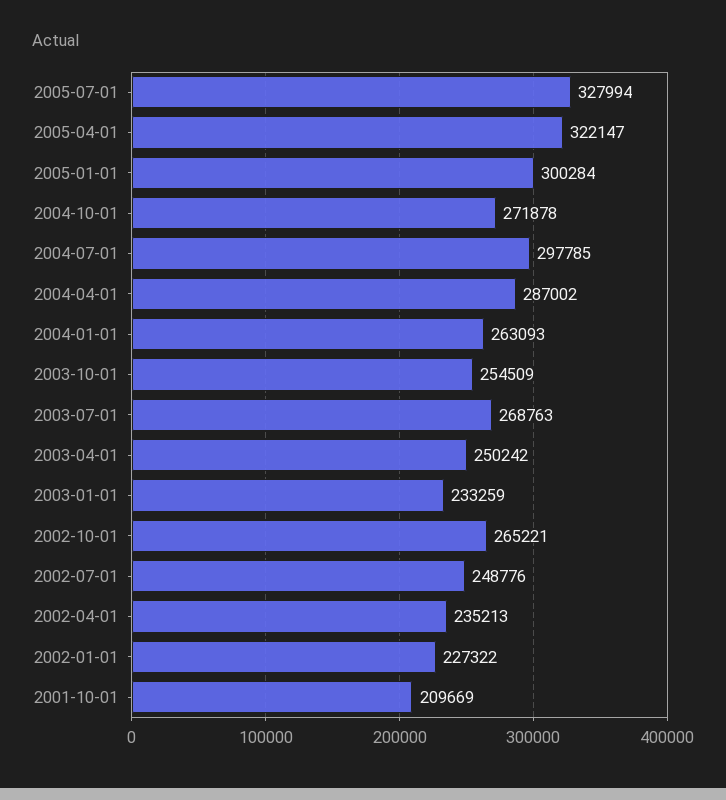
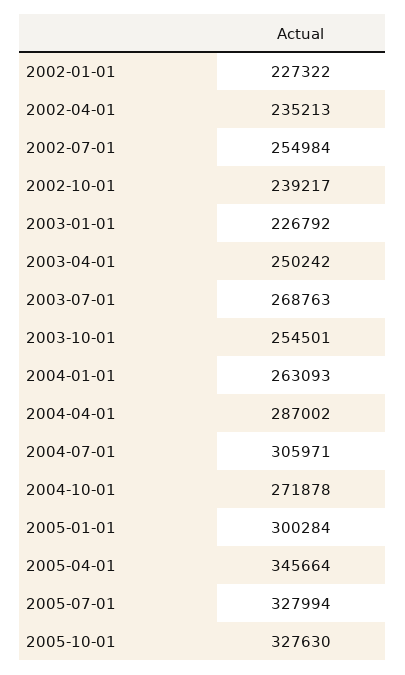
2005-04-01: 322147 -> 345664
2004-07-01: 297785 -> 305971
2003-10-01: 254509 -> 254501
2003-01-01: 233259 -> 226792
2002-10-01: 265221 -> 239217
2002-07-01: 248776 -> 254984
2001-10-01: 209669 -> none
2005-10-01: none -> 327630

